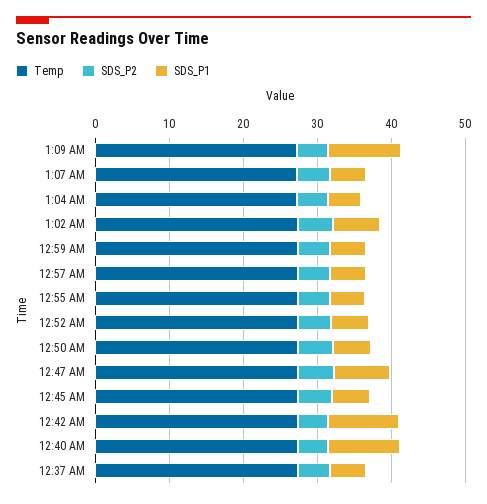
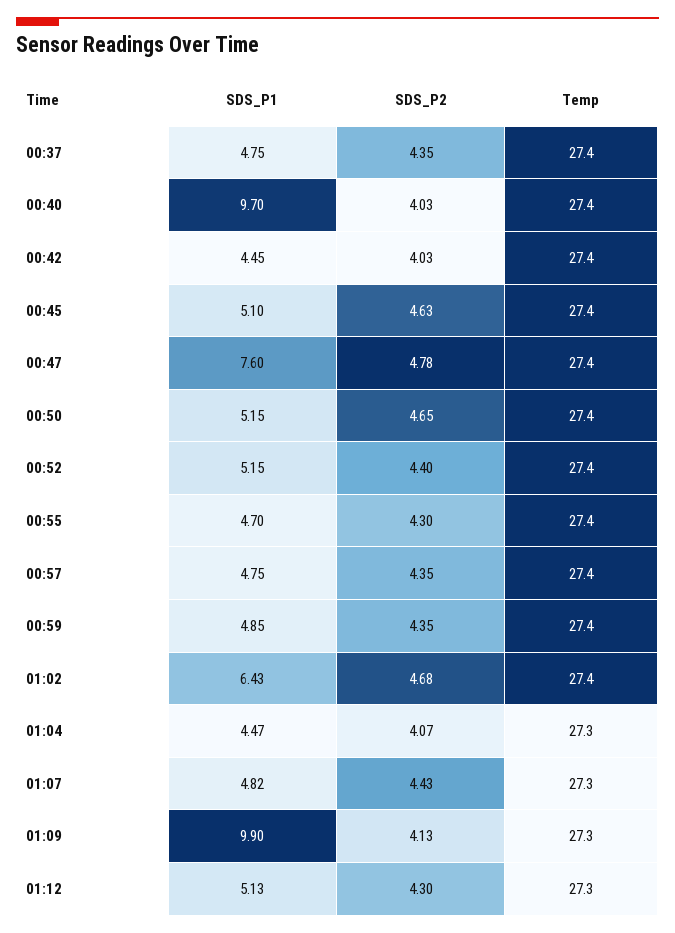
SDS_P1, 12:42 AM: 10 -> 4.45
SDS_P1, 01:12: none -> 5.13
SDS_P2, 01:12: none -> 4.3
Temp, 01:12: none -> 27.3

